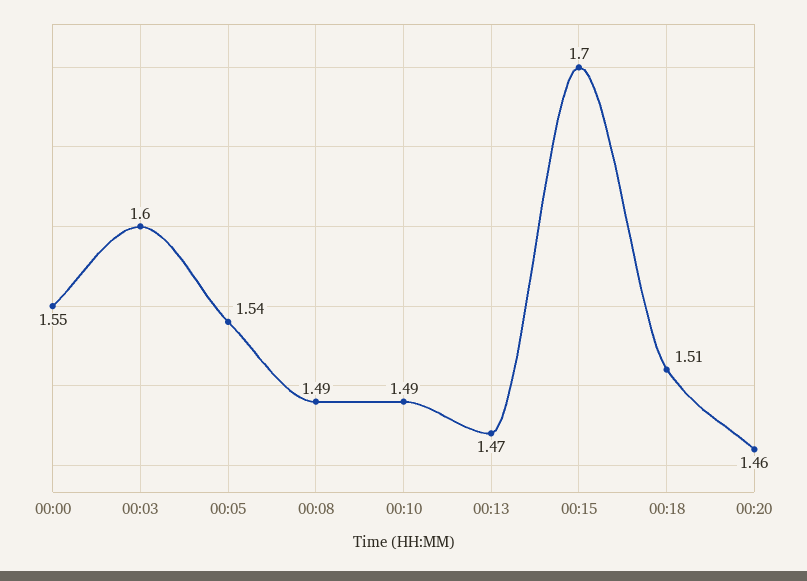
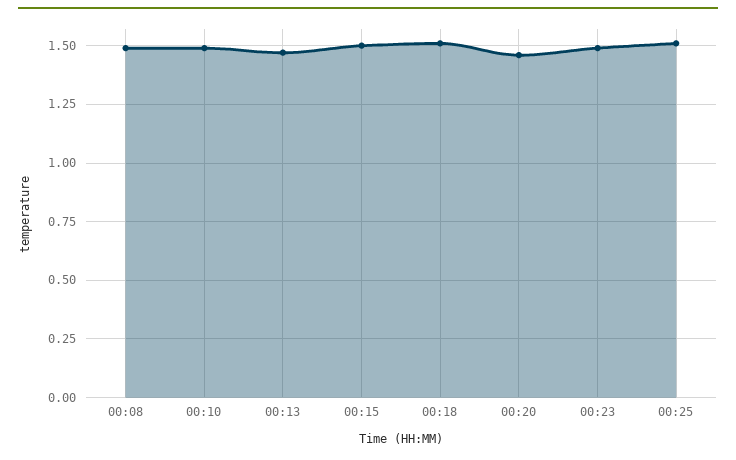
00:00: 1.55 -> none
00:03: 1.6 -> none
00:05: 1.54 -> none
00:15: 1.7 -> 1.5
00:23: none -> 1.5
00:25: none -> 1.5

